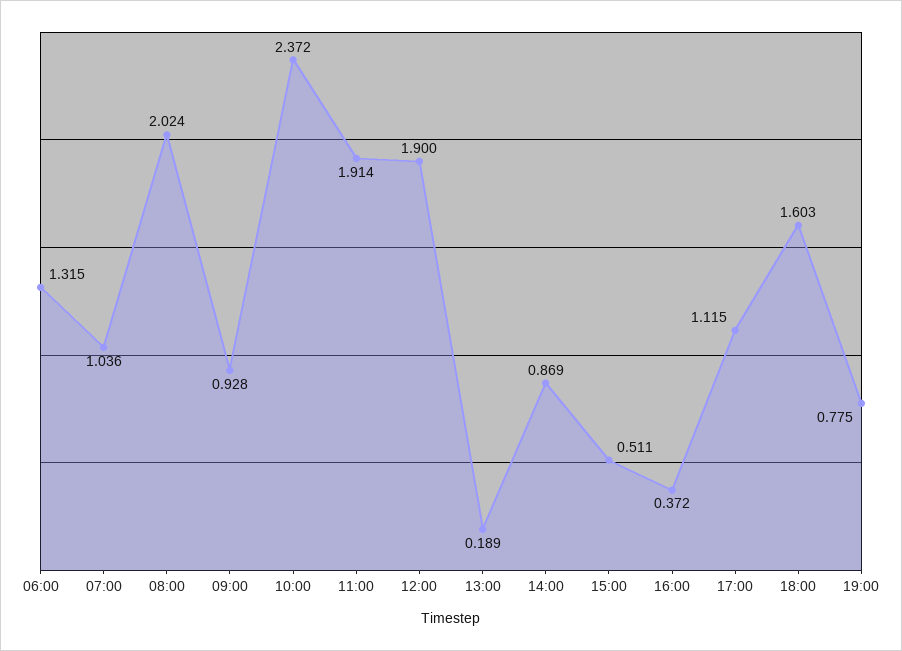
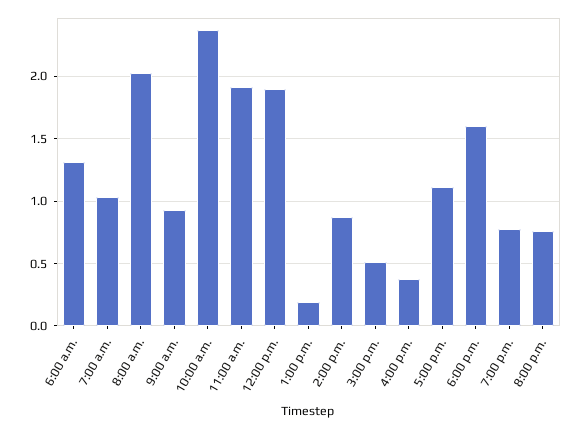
8:00 p.m.: none -> 0.75

